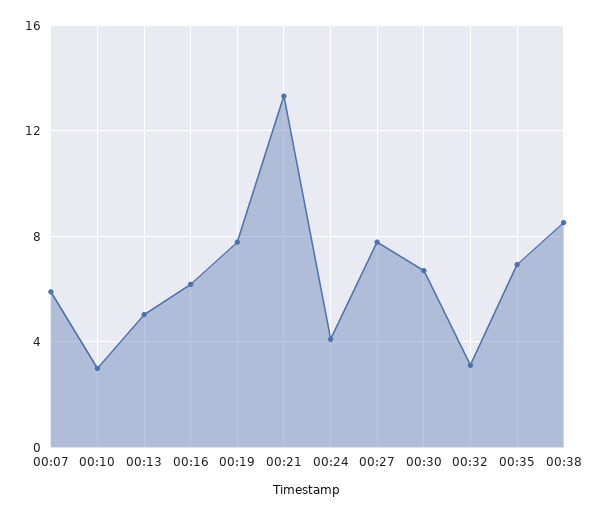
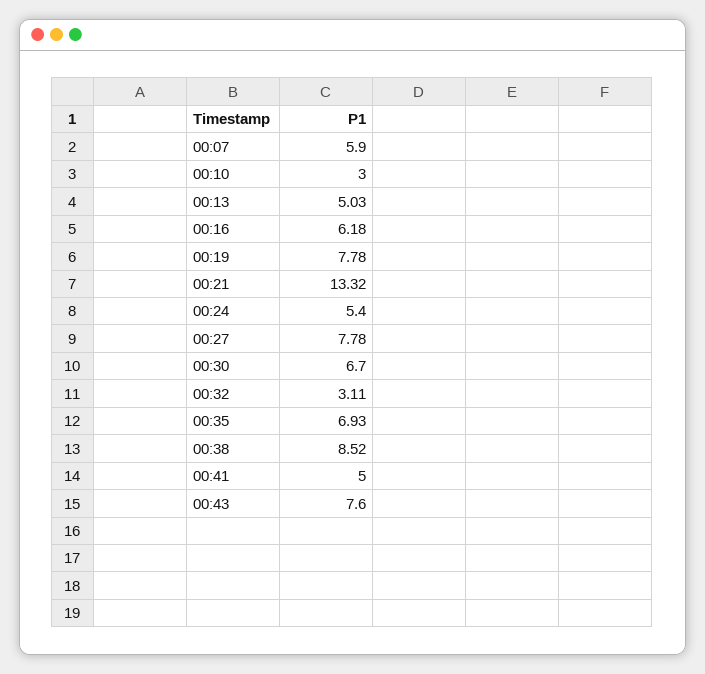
00:24: 4 -> 5.4
00:41: none -> 5
00:43: none -> 7.6

